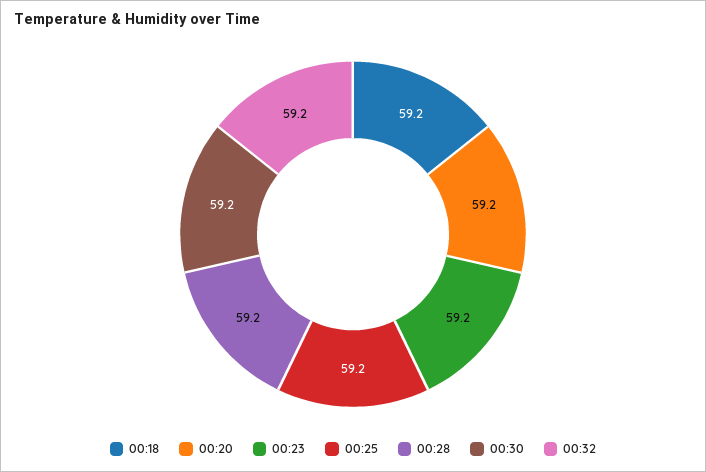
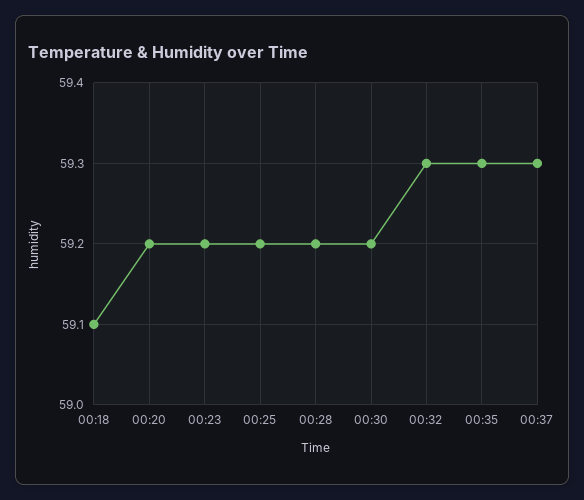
00:18: 59.2 -> 59.1
00:32: 59.2 -> 59.3
00:35: none -> 59.3
00:37: none -> 59.3

